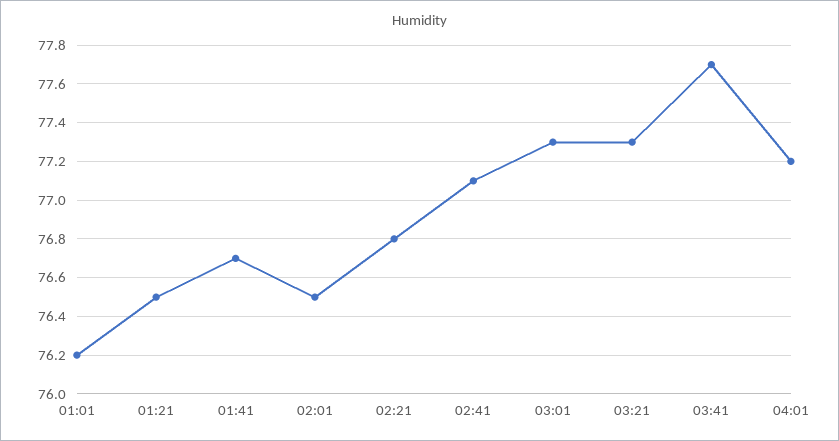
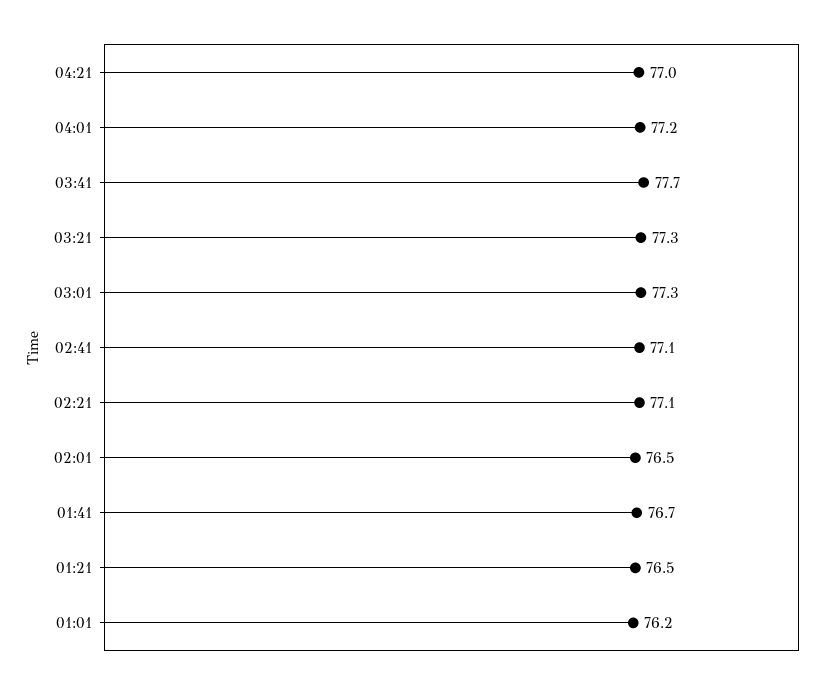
02:21: 76.8 -> 77.1
04:21: none -> 77

